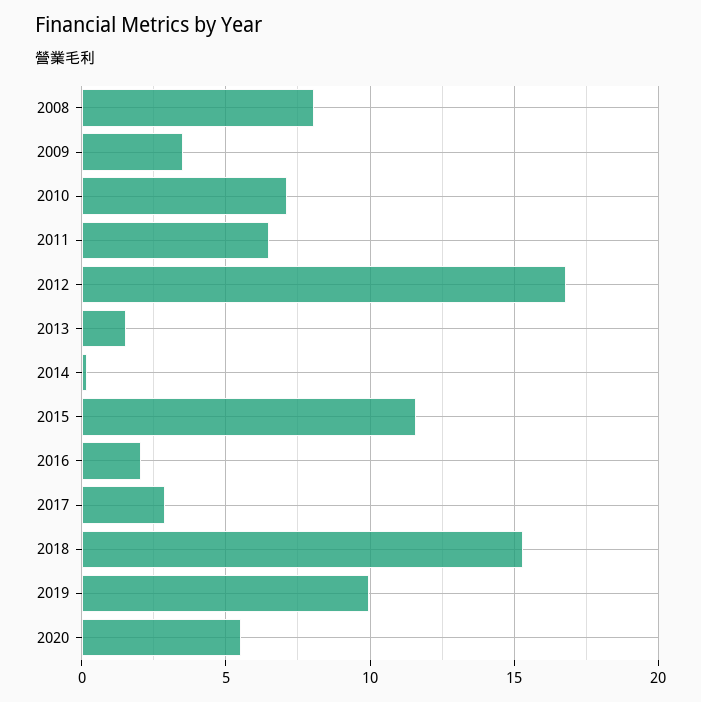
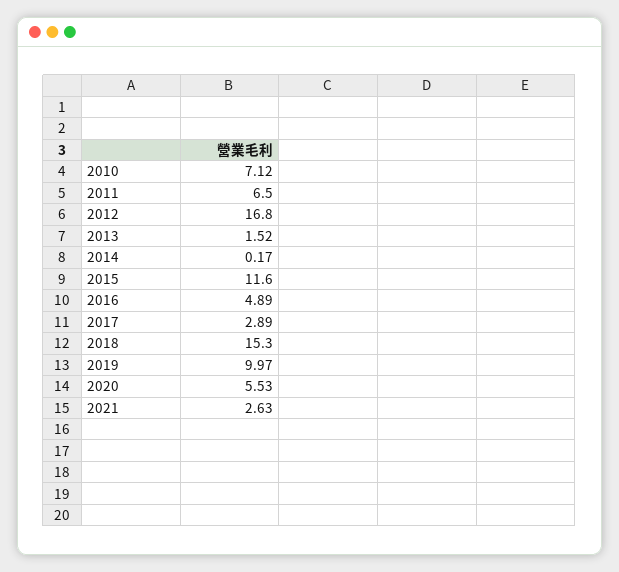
2008: 8 -> none
2009: 3.5 -> none
2016: 2 -> 4.89
2021: none -> 2.63

